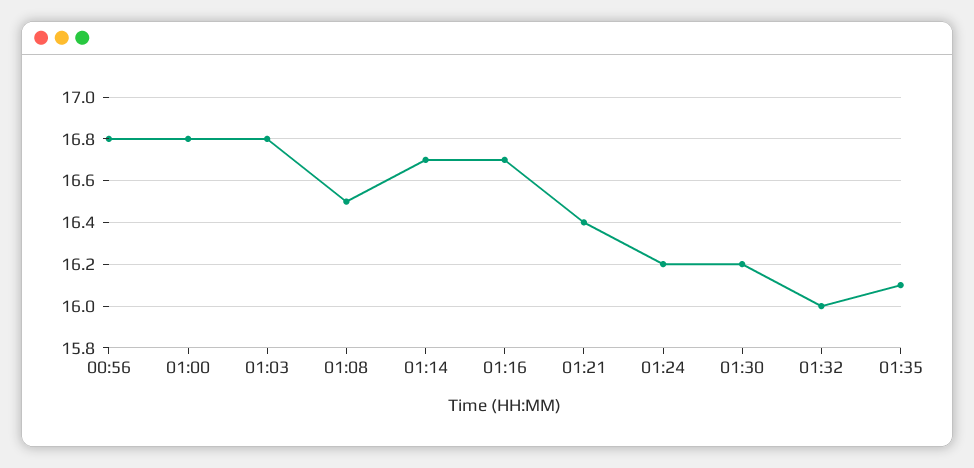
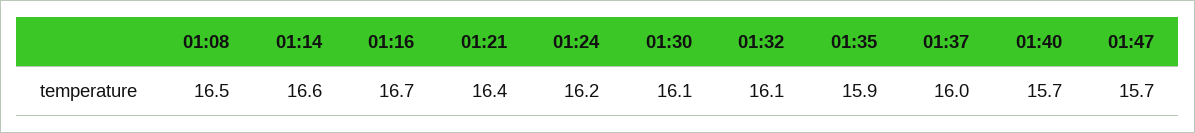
00:56: 16.8 -> none
01:00: 16.8 -> none
01:03: 16.8 -> none
01:14: 16.7 -> 16.6
01:30: 16.2 -> 16.1
01:32: 16 -> 16.1
01:35: 16.1 -> 15.9
01:37: none -> 16
01:40: none -> 15.7
01:47: none -> 15.7

